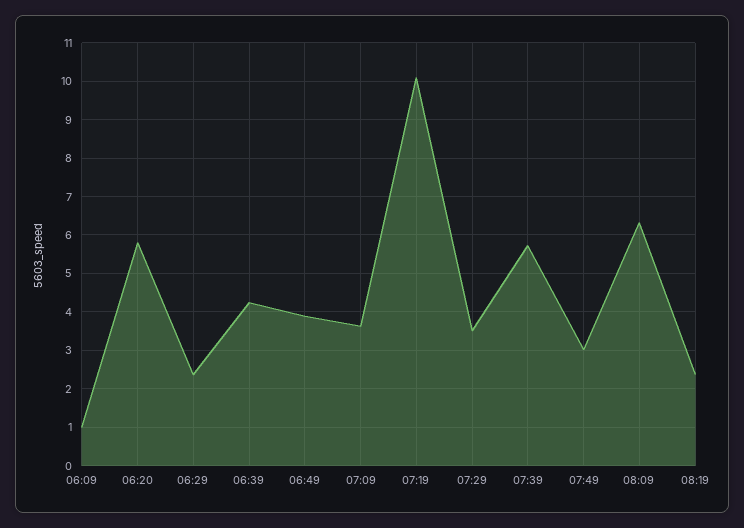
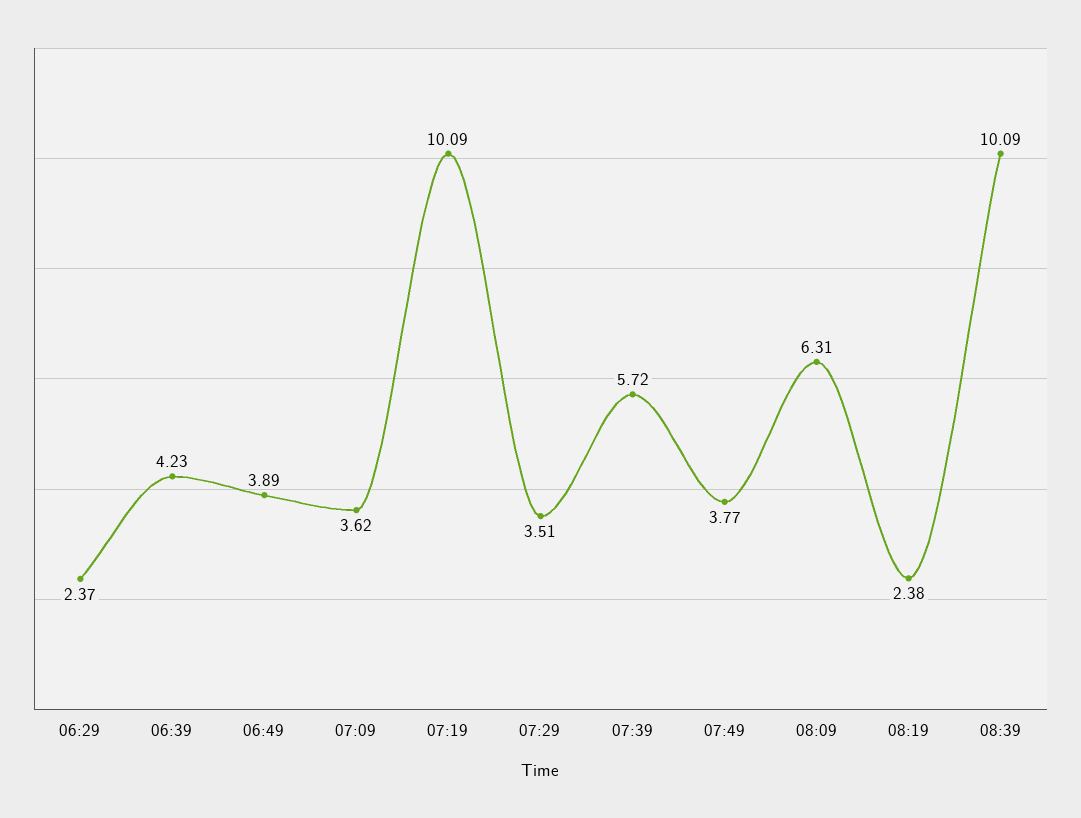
06:09: 1 -> none
06:20: 5.8 -> none
07:49: 3 -> 3.77
08:39: none -> 10.09

